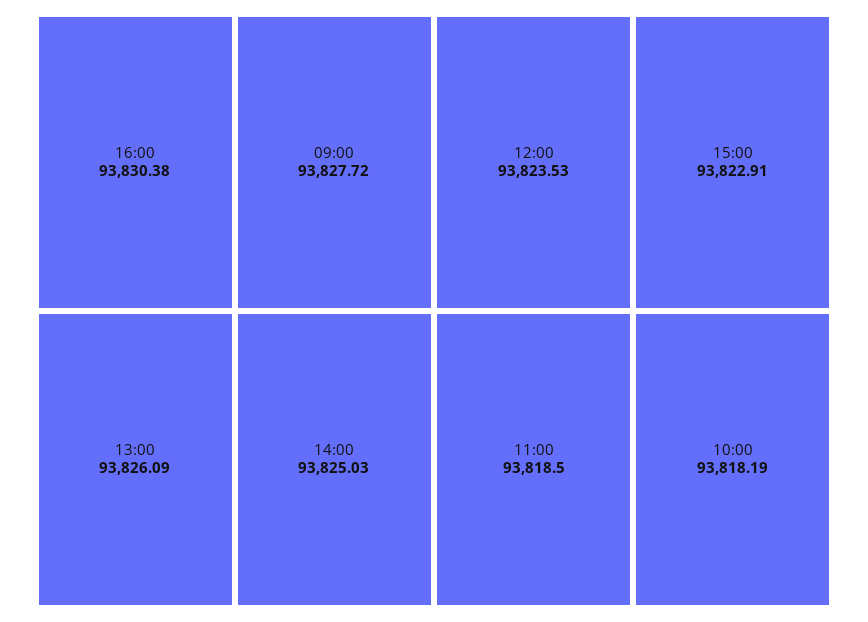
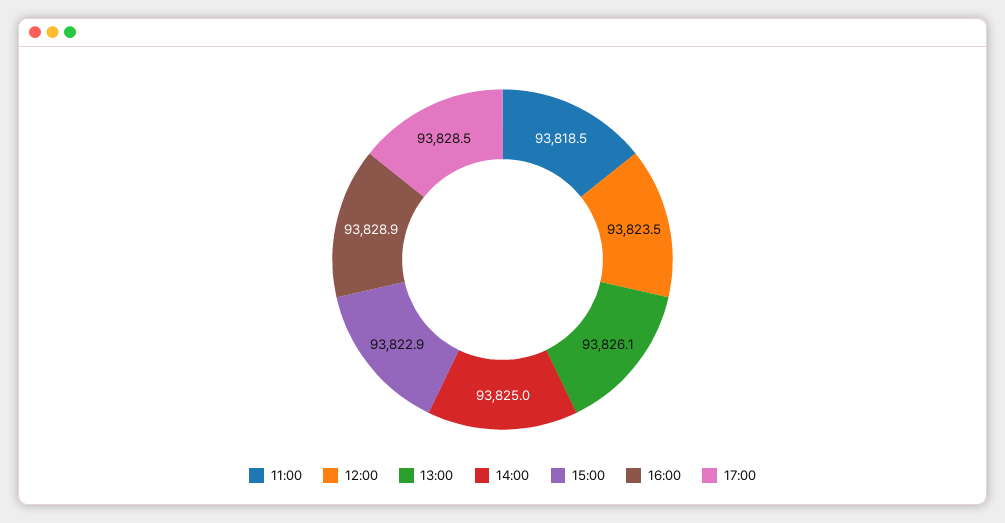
16:00: 93830.38 -> 93828.9
09:00: 93827.72 -> none
10:00: 93818.19 -> none
17:00: none -> 93828.5

